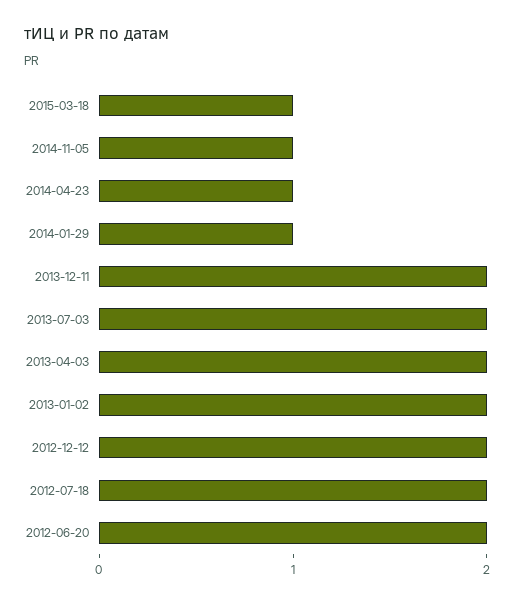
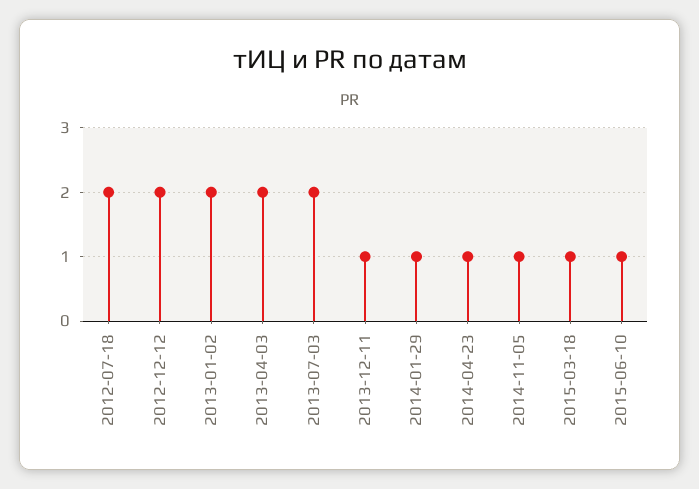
2013-12-11: 2 -> 1
2012-06-20: 2 -> none
2015-06-10: none -> 1

